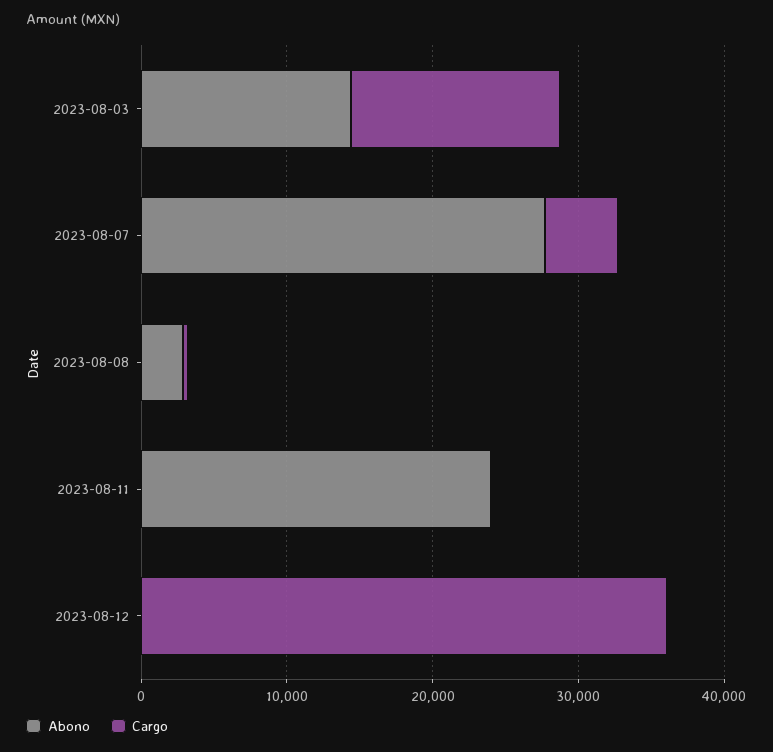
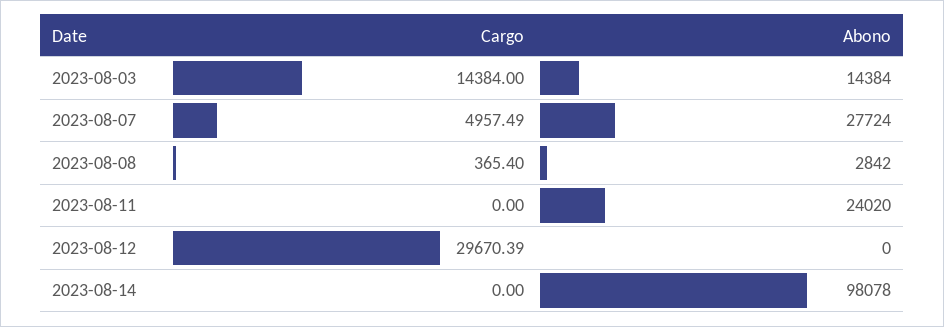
Cargo, 2023-08-12: 36000 -> 29670.39
Cargo, 2023-08-14: none -> 0
Abono, 2023-08-14: none -> 98078

